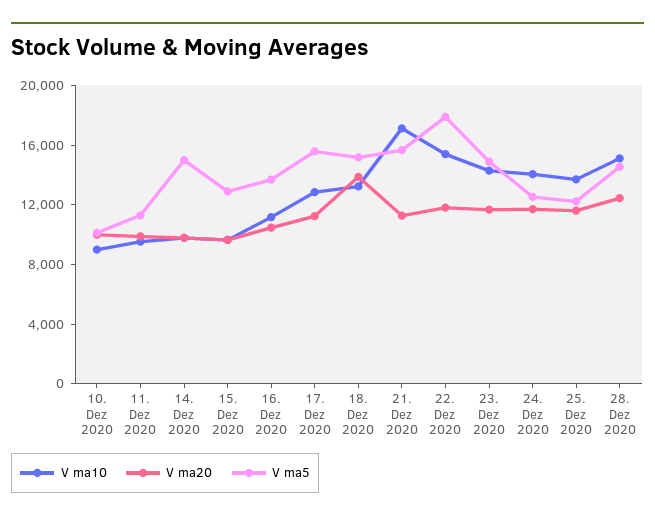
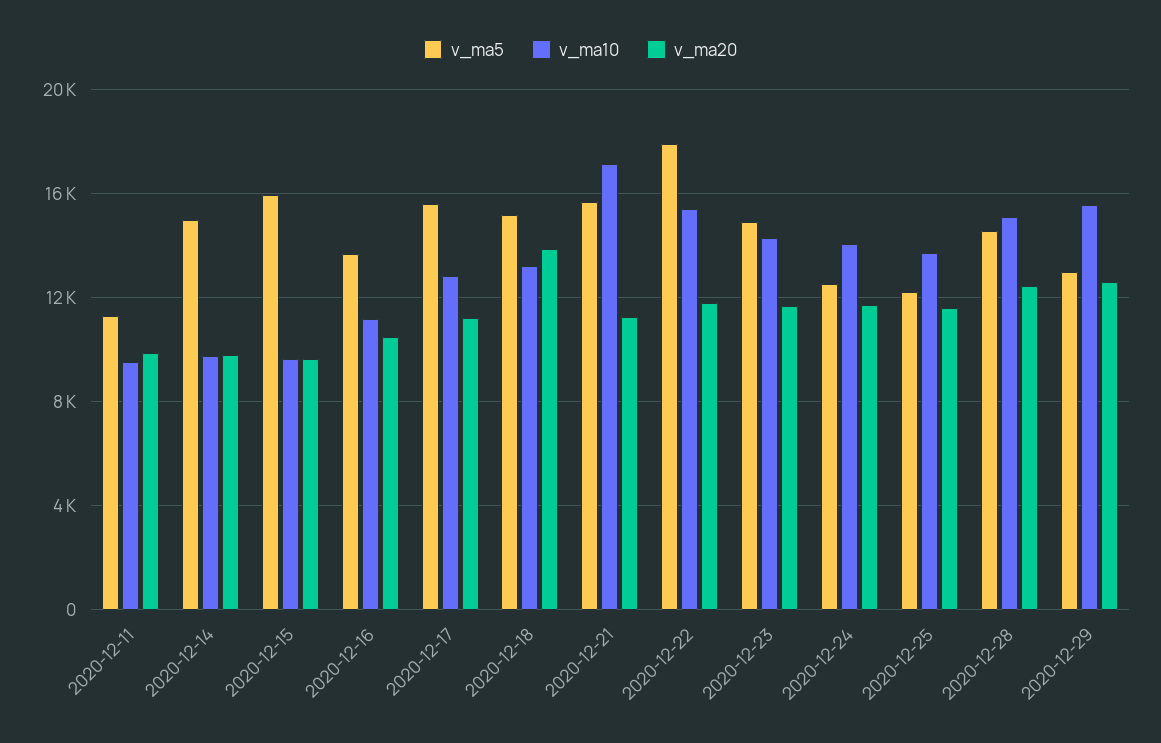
V ma10, 10. Dez 2020: 9000 -> none
V ma20, 10. Dez 2020: 10000 -> none
V ma5, 10. Dez 2020: 10000 -> none
V ma5, 15. Dez 2020: 13000 -> 16000
V ma5, 2020-12-29: none -> 13000
V ma10, 2020-12-29: none -> 15500
V ma20, 2020-12-29: none -> 12500

